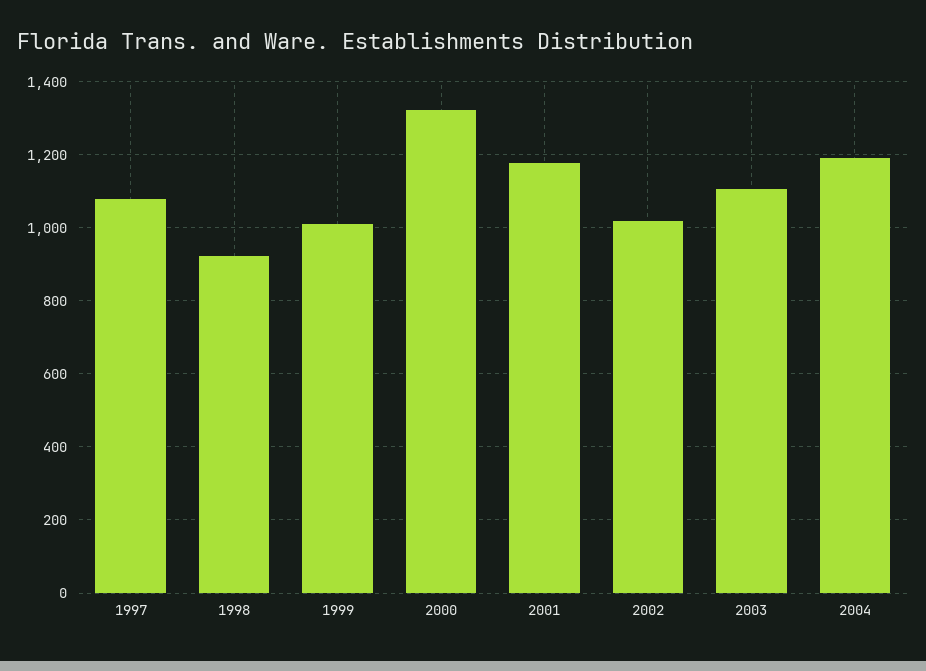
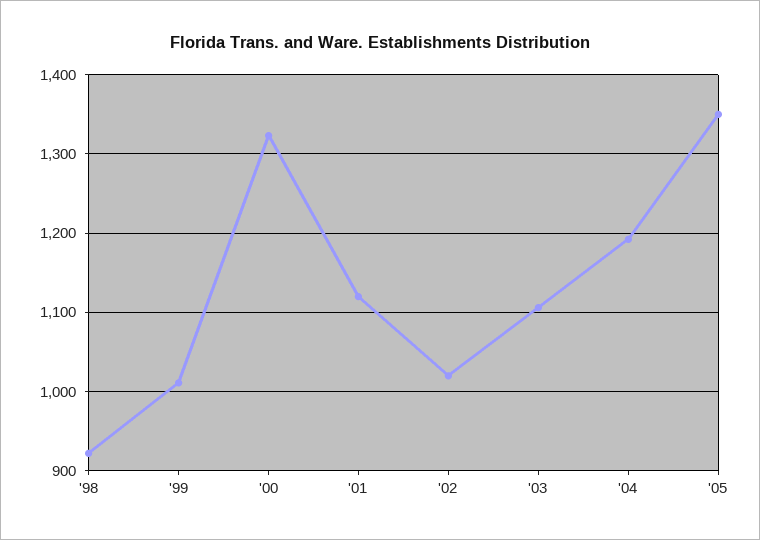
1997: 1080 -> none
2001: 1180 -> 1120
'05: none -> 1350

